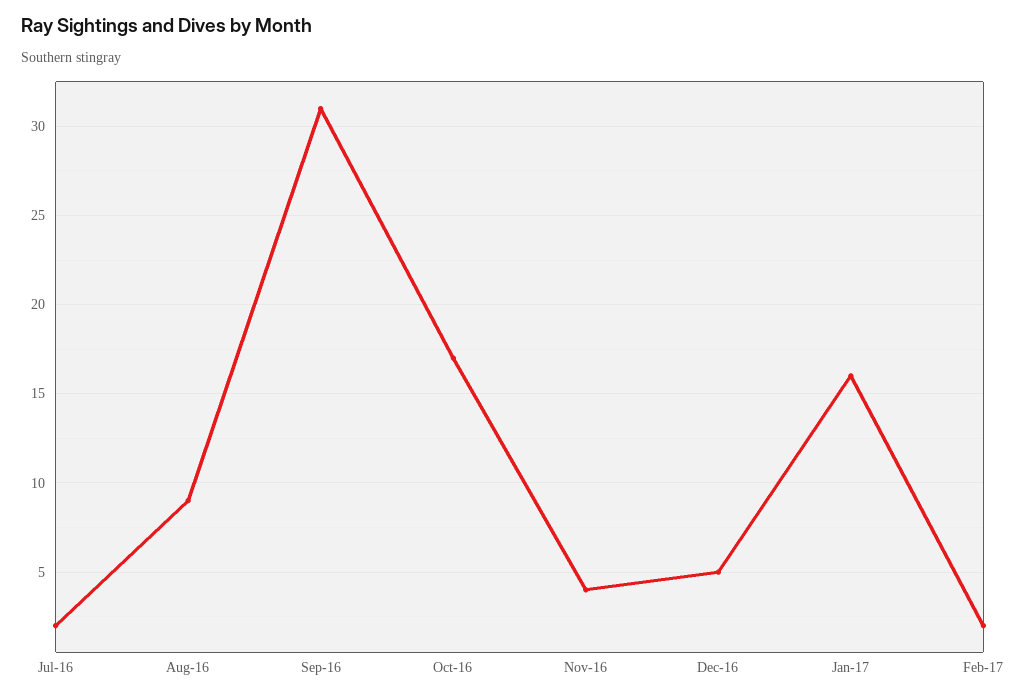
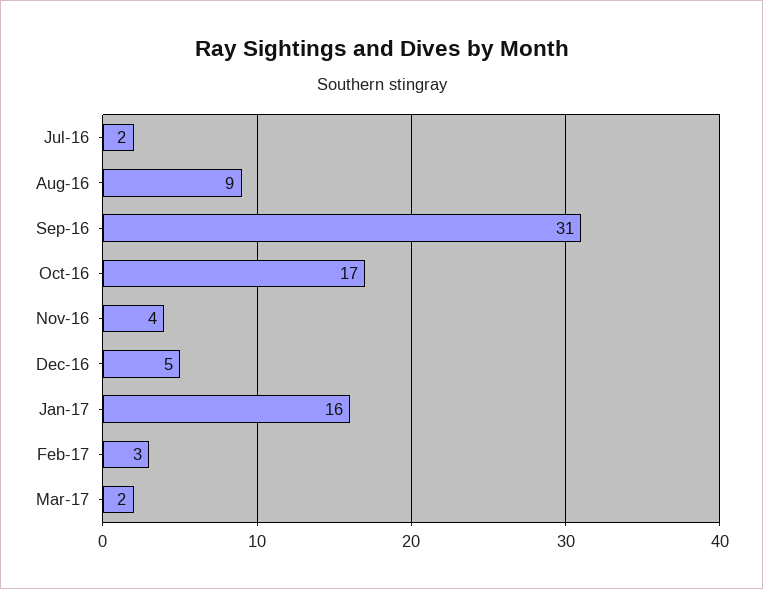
Feb-17: 2 -> 3
Mar-17: none -> 2

